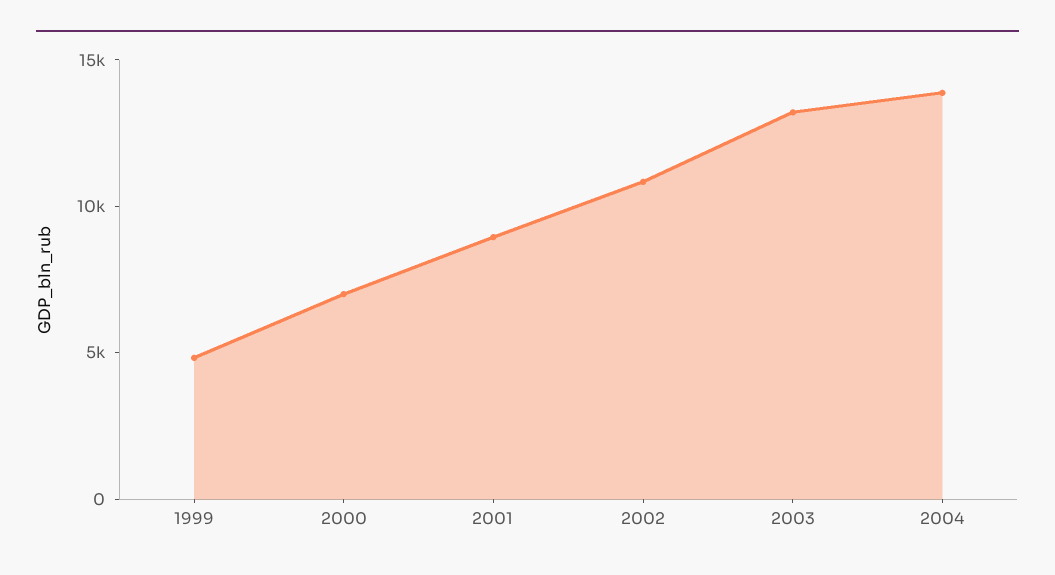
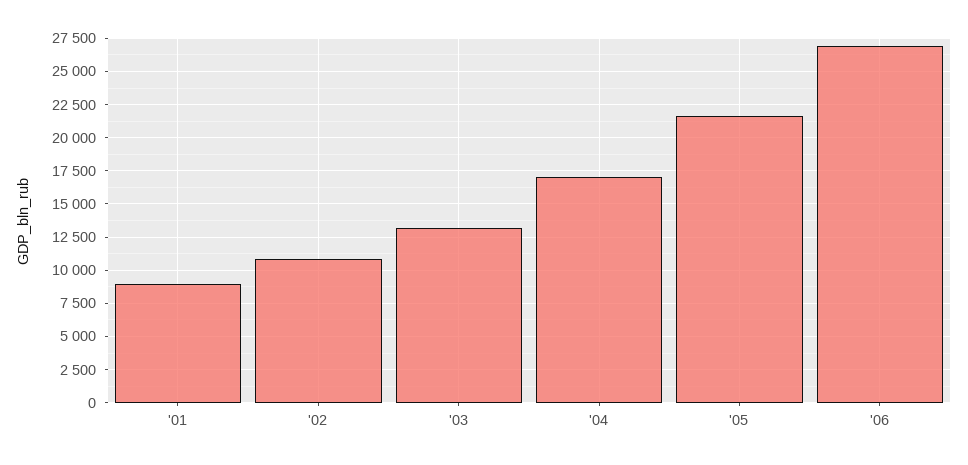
1999: 5000 -> none
2000: 7000 -> none
2004: 14000 -> 17000
'05: none -> 21500
'06: none -> 27000

